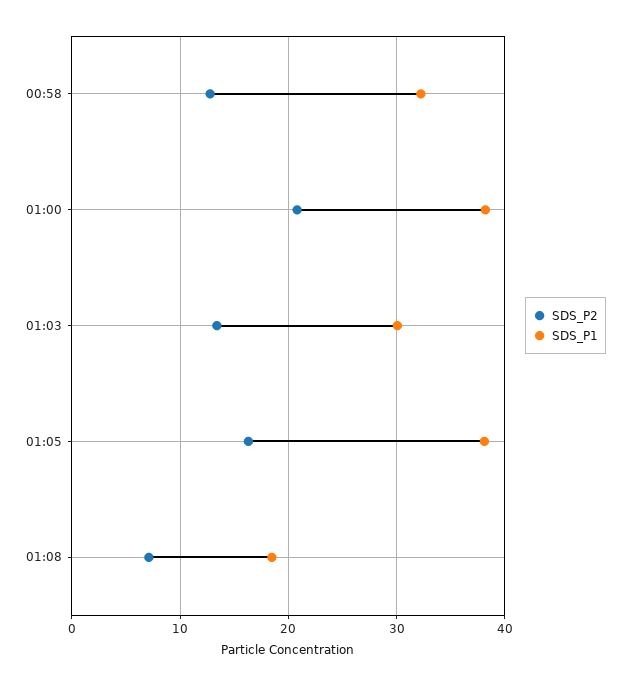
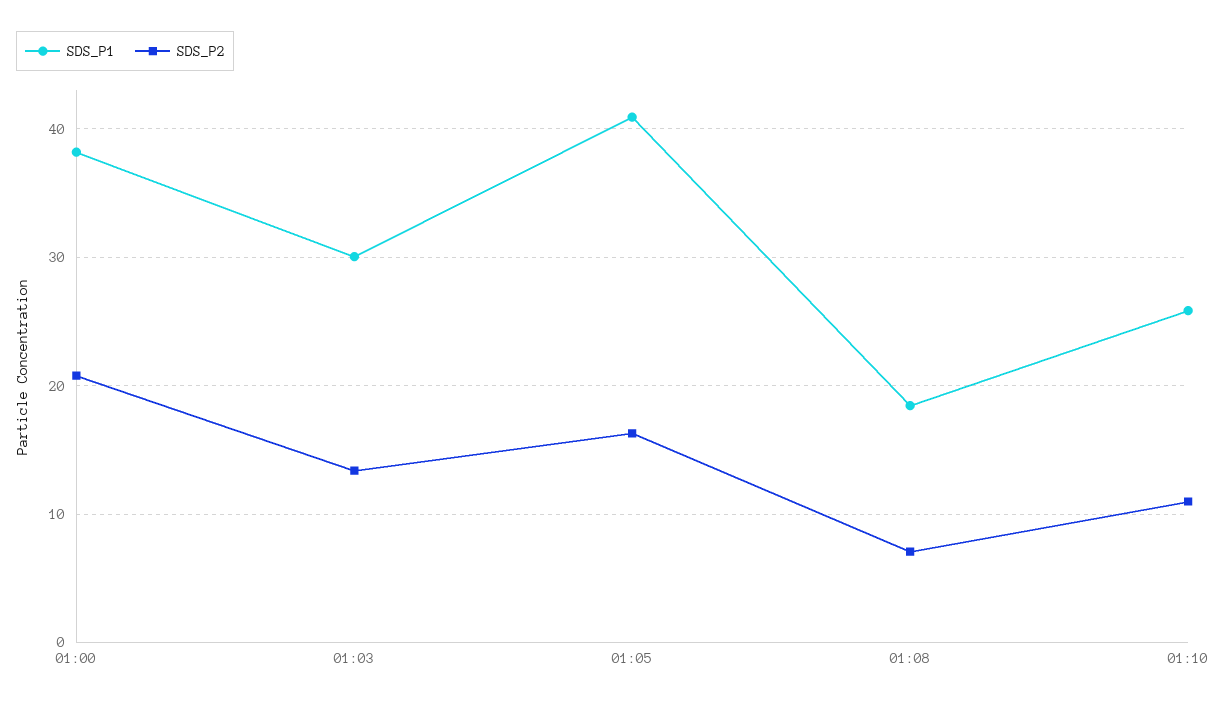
SDS_P2, 00:58: 13 -> none
SDS_P1, 00:58: 32 -> none
SDS_P1, 01:05: 38 -> 41
SDS_P1, 01:10: none -> 26
SDS_P2, 01:10: none -> 11

